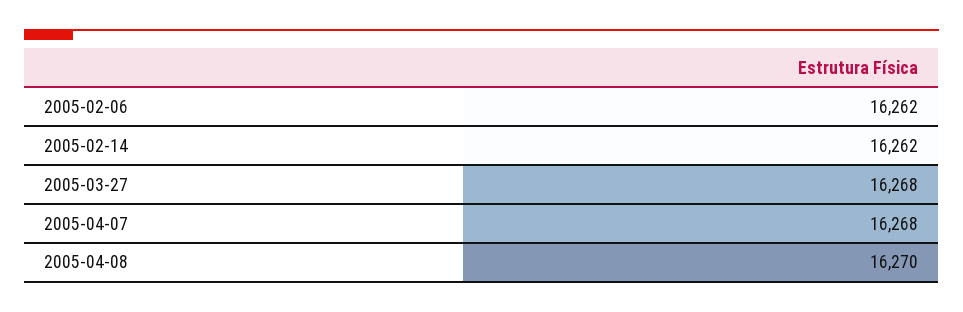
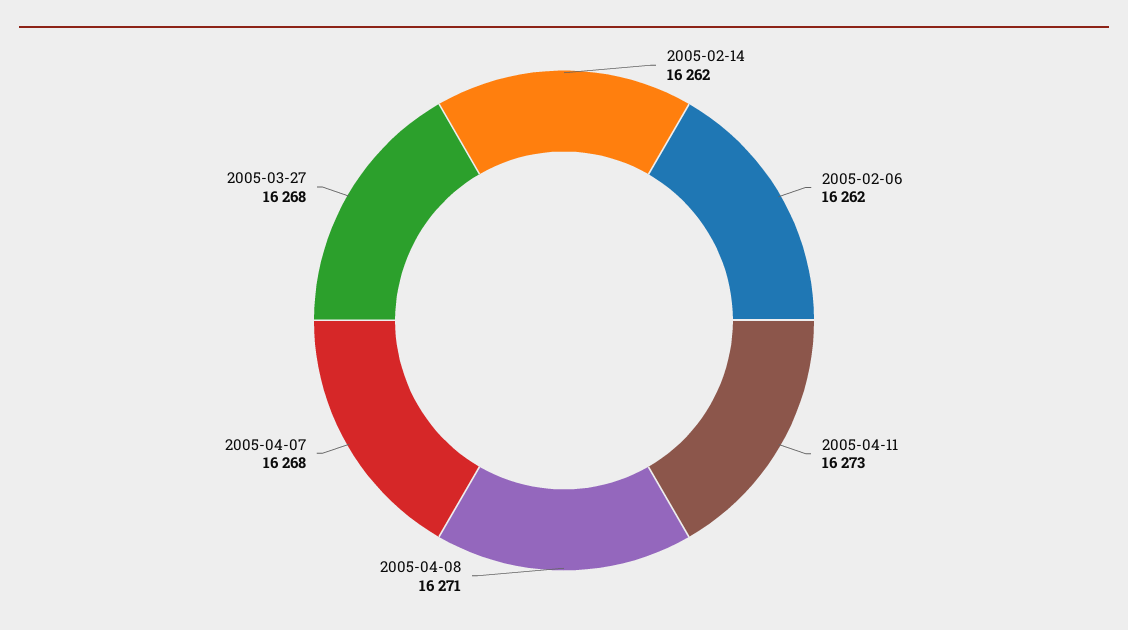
2005-04-08: 16270 -> 16271
2005-04-11: none -> 16273

